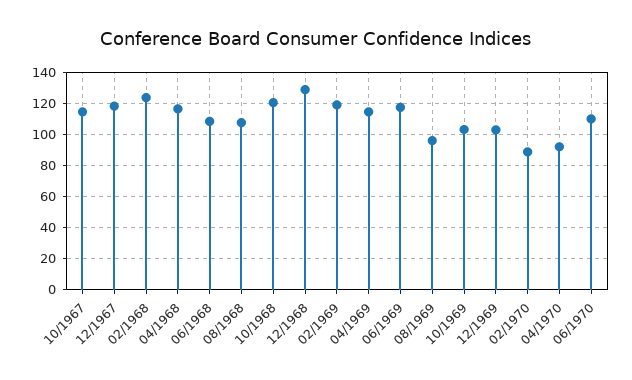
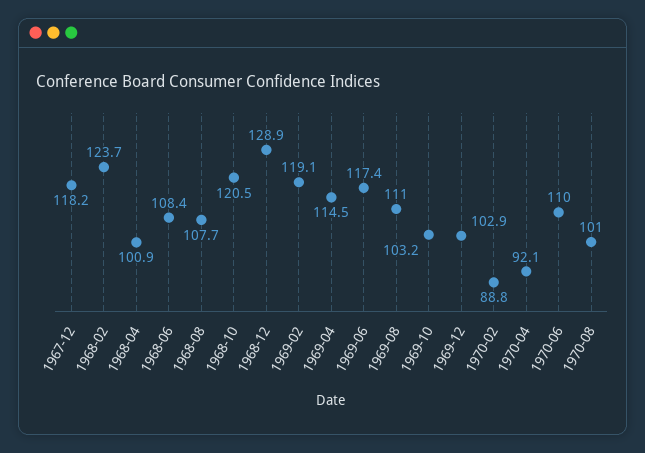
10/1967: 115 -> none
04/1968: 115 -> 100.9
08/1969: 95 -> 111
1970-08: none -> 101

